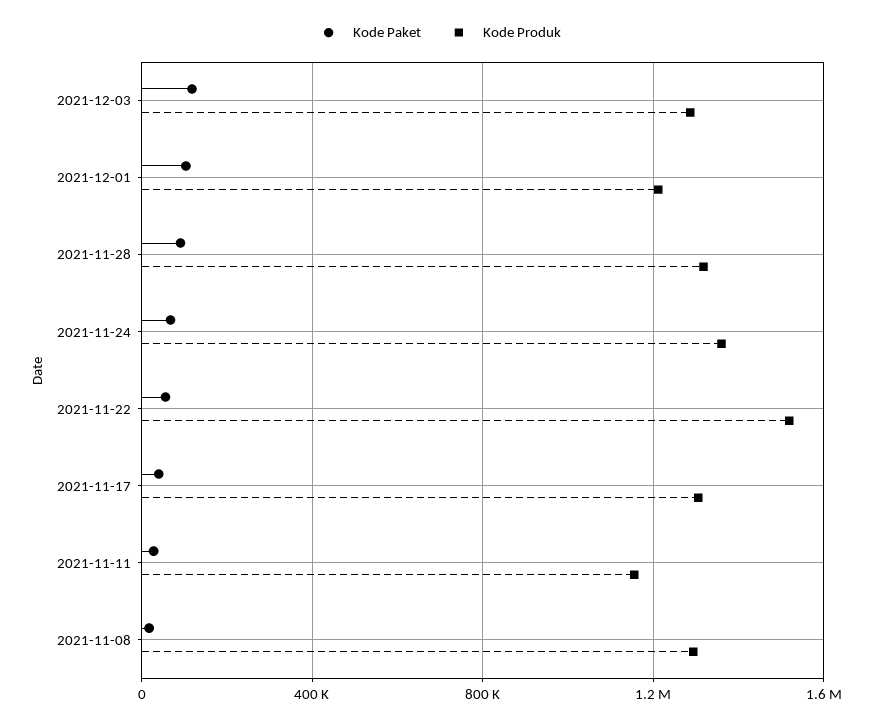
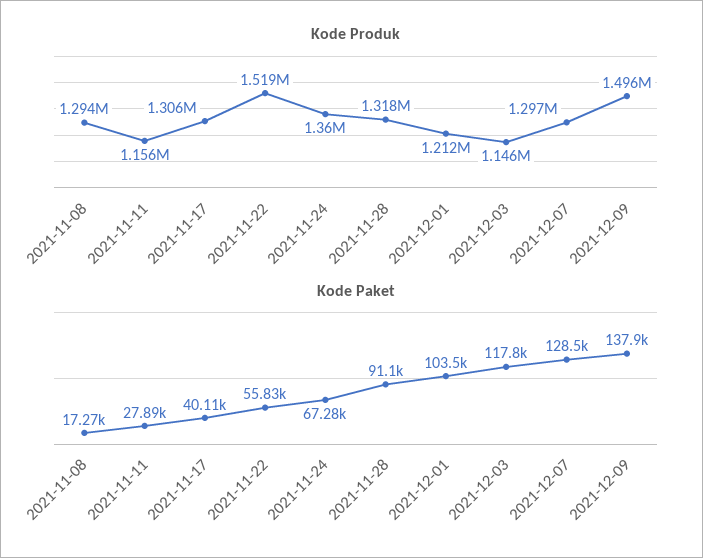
Kode Produk, 2021-12-03: 1300000 -> 1146000
Kode Produk, 2021-12-07: none -> 1297000
Kode Produk, 2021-12-09: none -> 1496000
Kode Paket, 2021-12-07: none -> 128500
Kode Paket, 2021-12-09: none -> 137900

